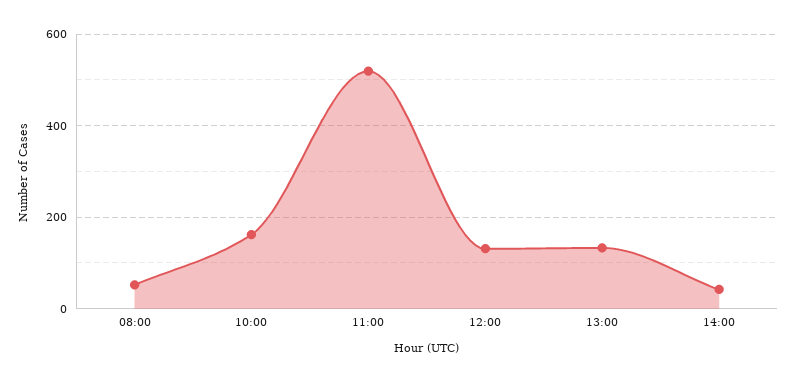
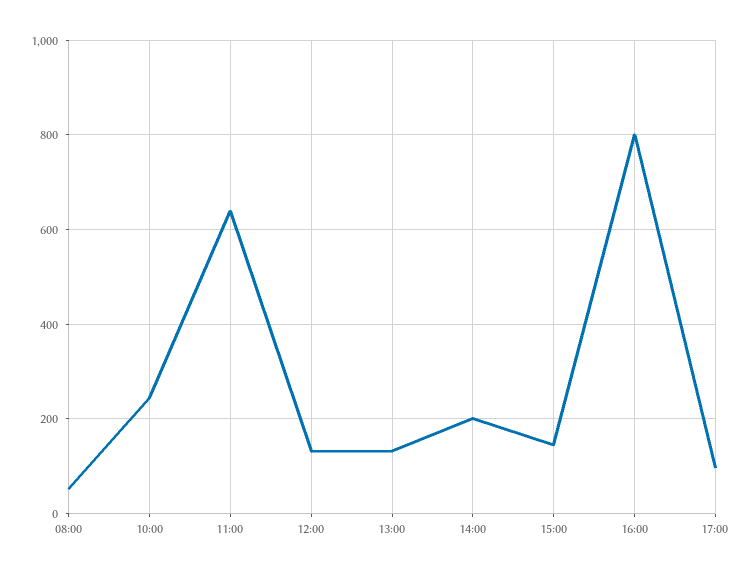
10:00: 160 -> 240
11:00: 520 -> 640
14:00: 40 -> 200
15:00: none -> 140
16:00: none -> 800
17:00: none -> 100

